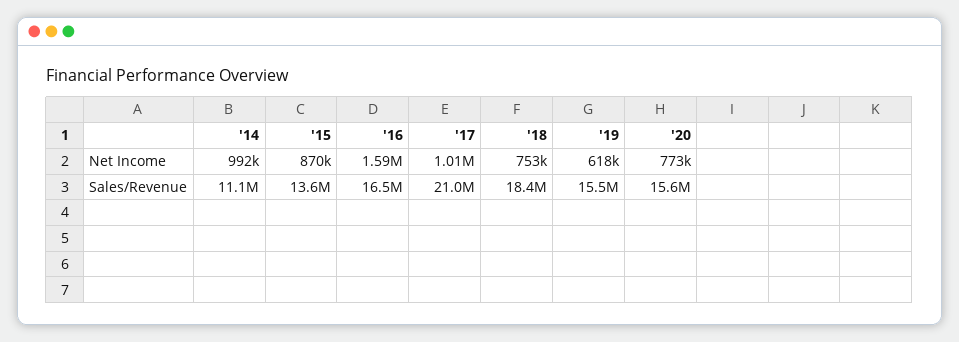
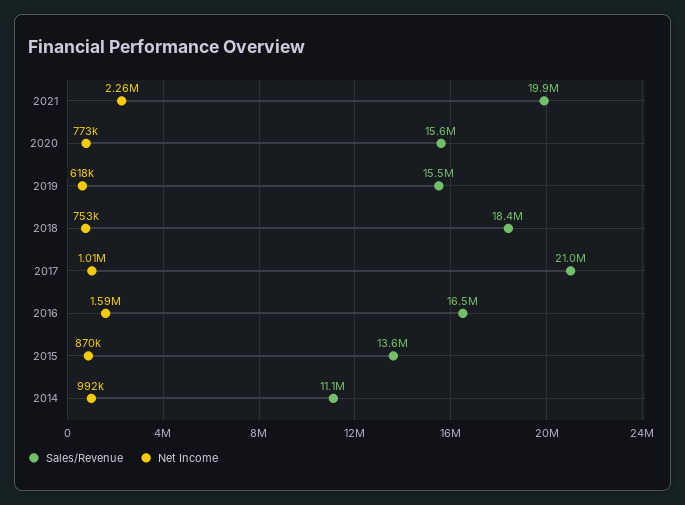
Sales/Revenue, 2021: none -> 19900000
Net Income, 2021: none -> 2260000

